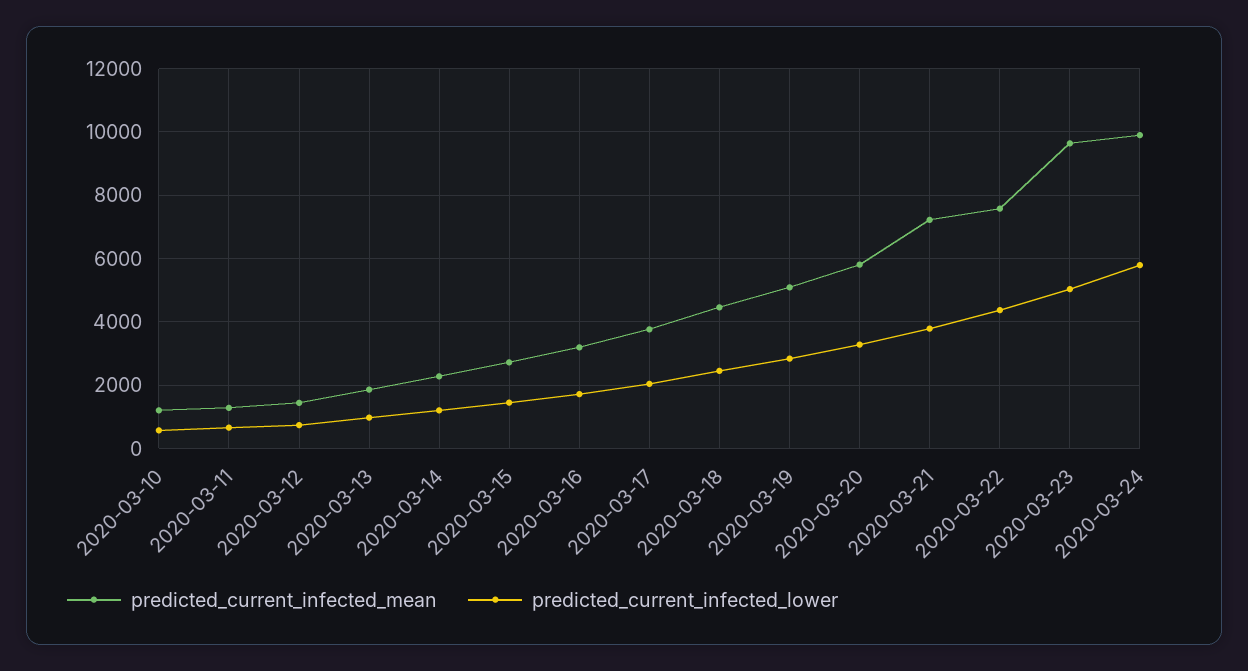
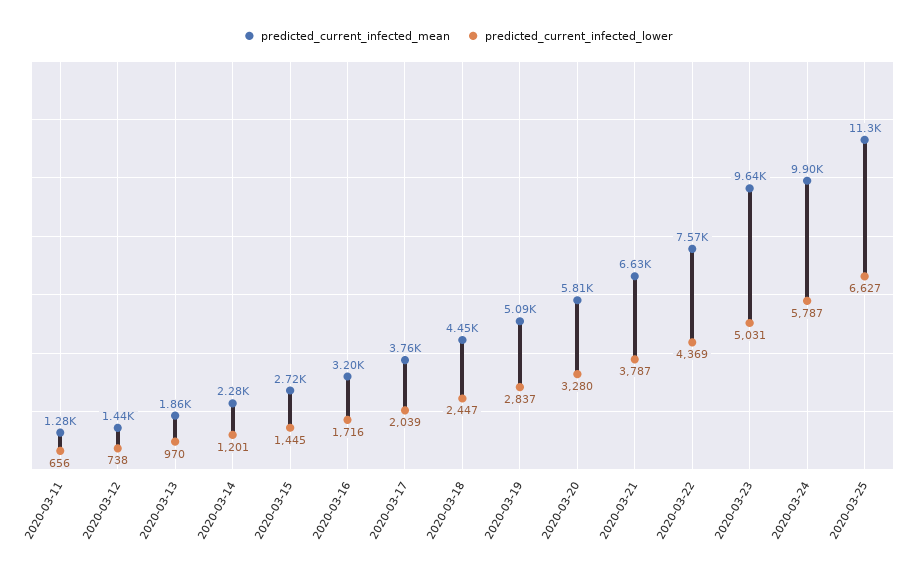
predicted_current_infected_mean, 2020-03-10: 1200 -> none
predicted_current_infected_lower, 2020-03-10: 600 -> none
predicted_current_infected_mean, 2020-03-21: 7200 -> 6630
predicted_current_infected_mean, 2020-03-25: none -> 11300
predicted_current_infected_lower, 2020-03-25: none -> 6627

